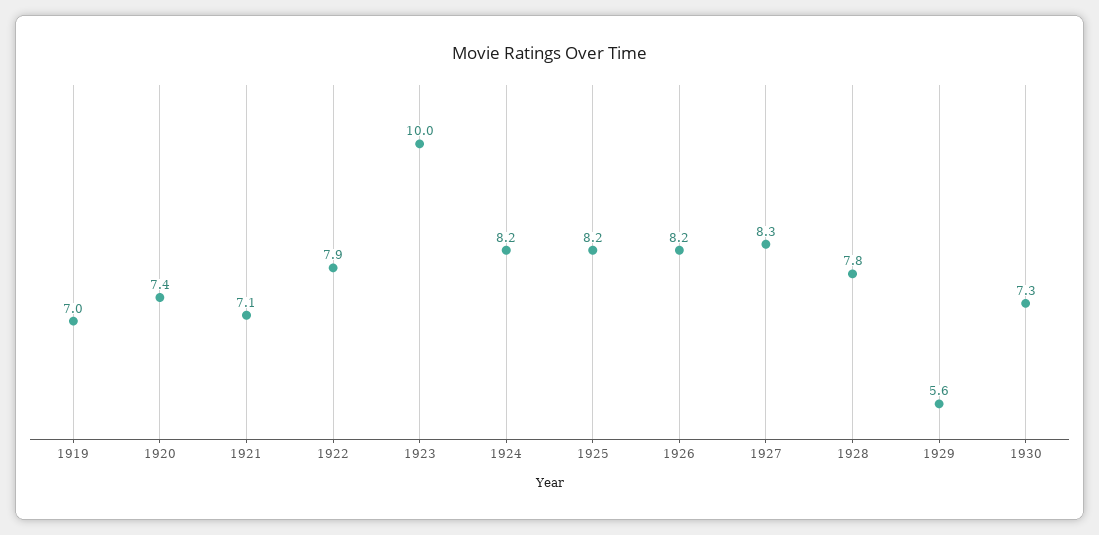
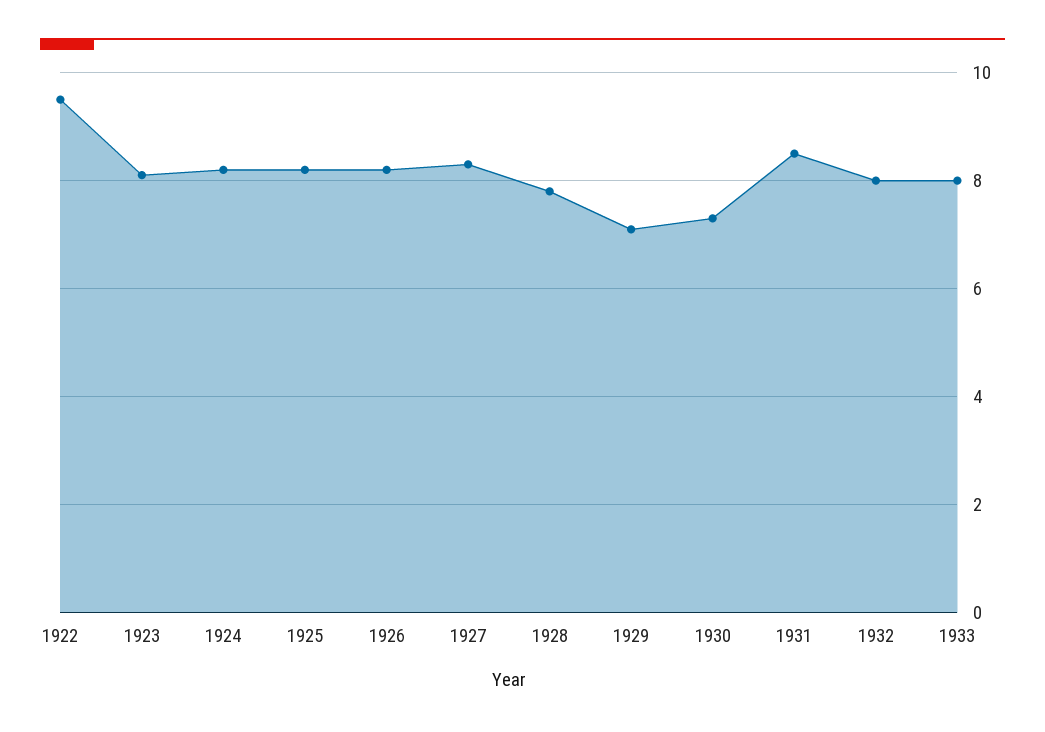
1919: 7 -> none
1920: 7.4 -> none
1921: 7.1 -> none
1922: 7.9 -> 9.5
1923: 10 -> 8
1929: 5.6 -> 7
1931: none -> 8.5
1932: none -> 8
1933: none -> 8

